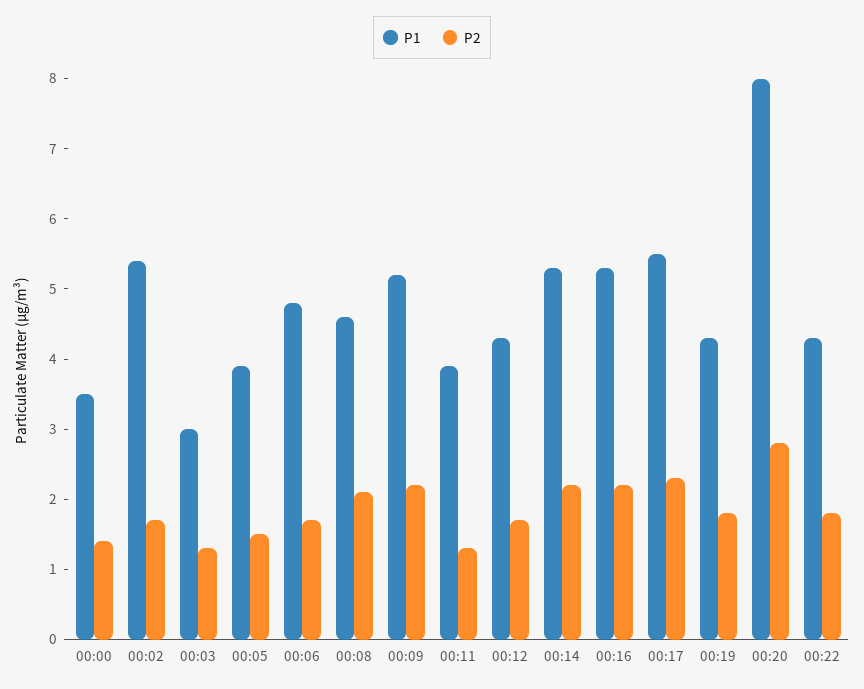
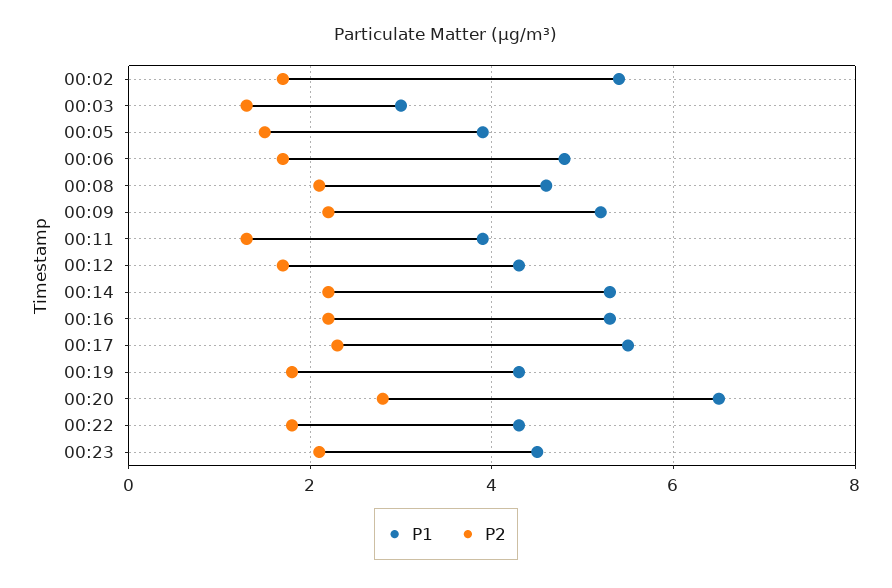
P1, 00:00: 3.5 -> none
P2, 00:00: 1.5 -> none
P1, 00:20: 8 -> 6.5
P1, 00:23: none -> 4.5
P2, 00:23: none -> 2

